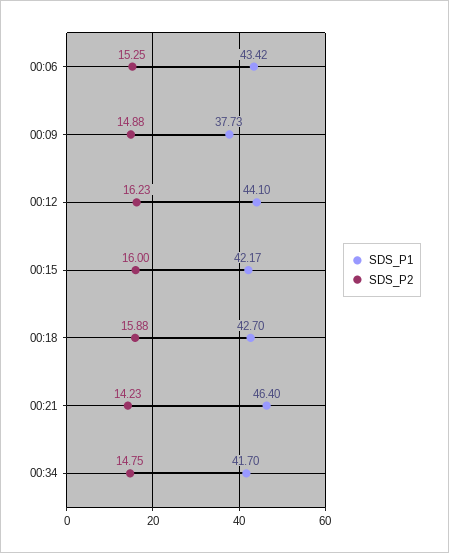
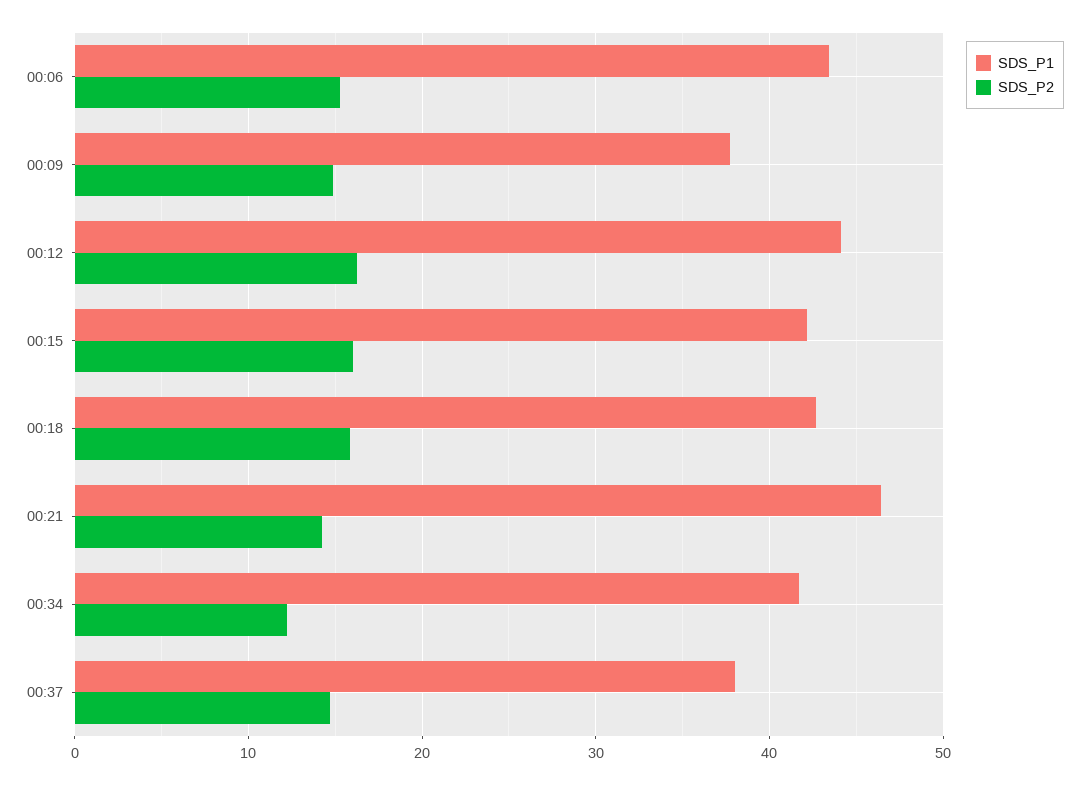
SDS_P2, 00:34: 14.75 -> 12
SDS_P1, 00:37: none -> 38
SDS_P2, 00:37: none -> 15

